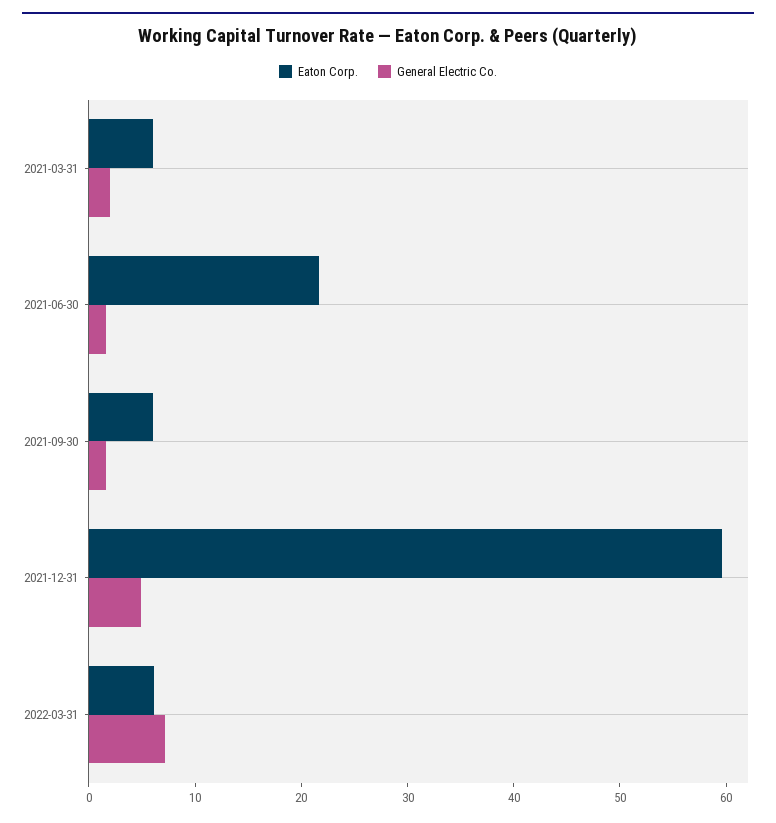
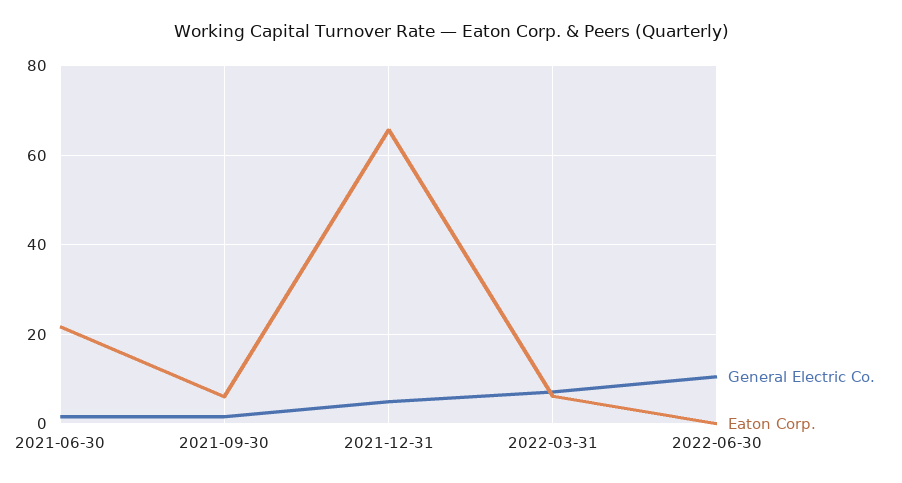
Eaton Corp., 2021-03-31: 6 -> none
General Electric Co., 2021-03-31: 2 -> none
Eaton Corp., 2021-12-31: 60 -> 66
General Electric Co., 2022-06-30: none -> 10
Eaton Corp., 2022-06-30: none -> 0

